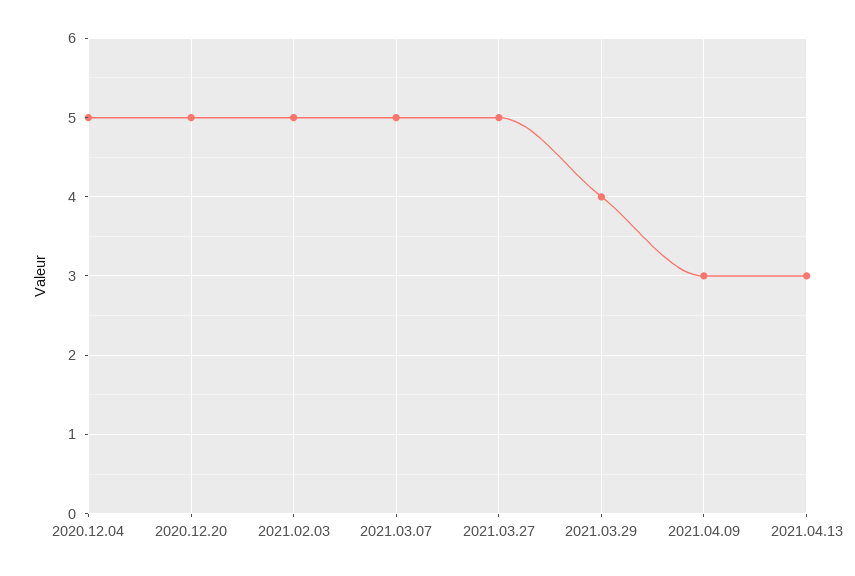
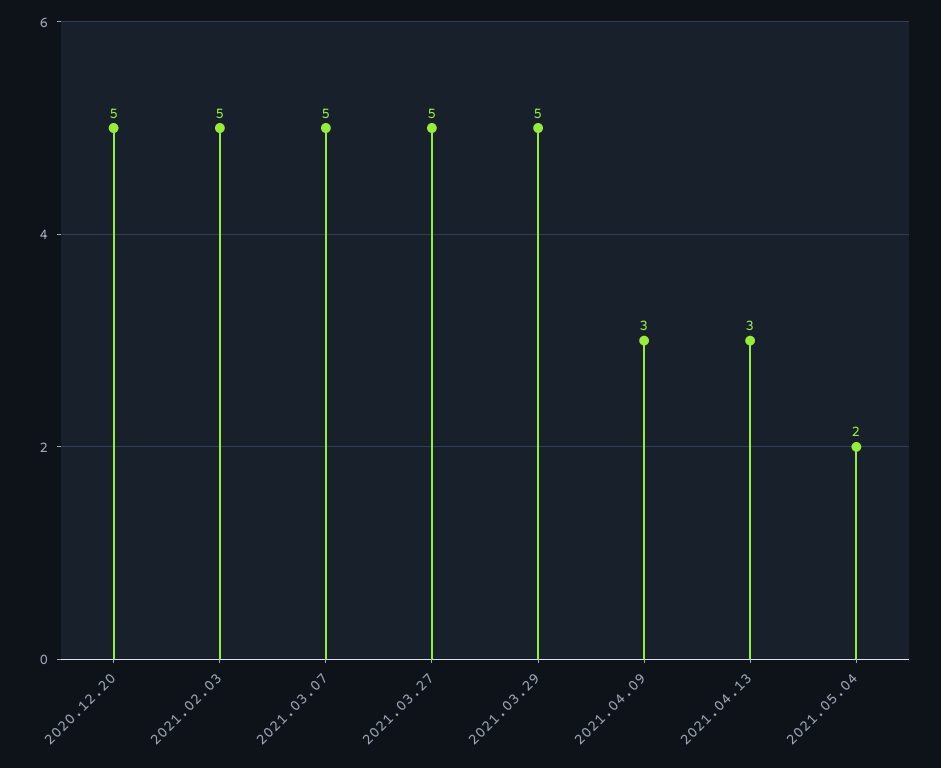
2020.12.04: 5 -> none
2021.03.29: 4 -> 5
2021.05.04: none -> 2

